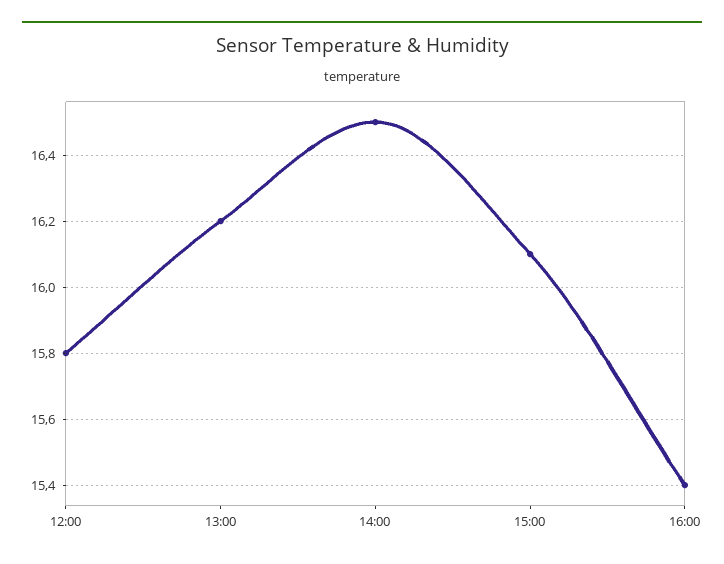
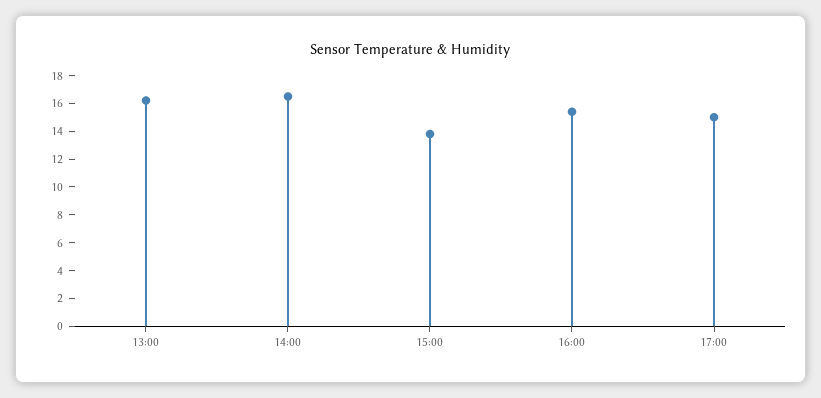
12:00: 15.8 -> none
15:00: 16.1 -> 14
17:00: none -> 15

